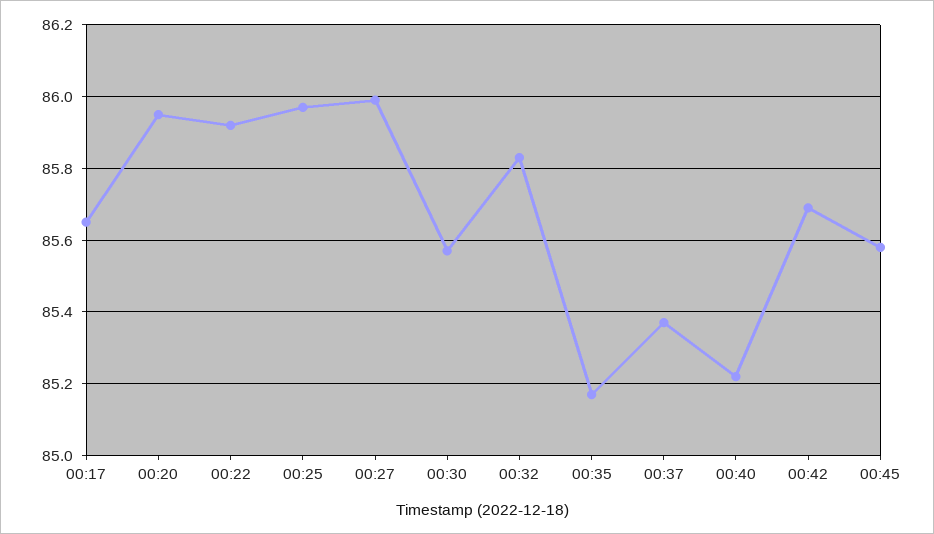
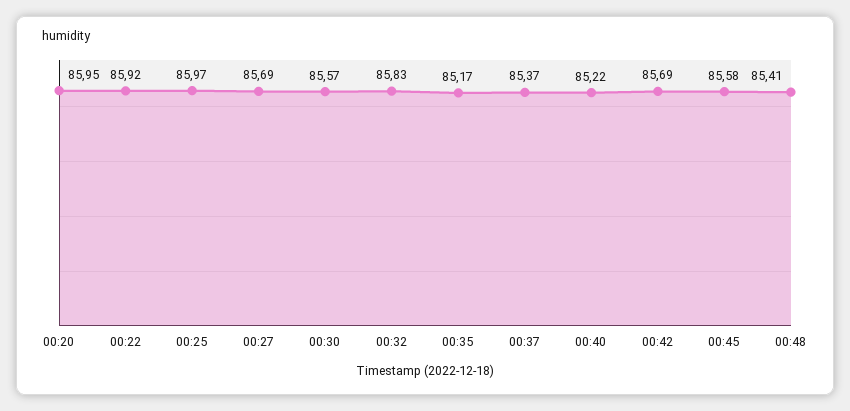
00:17: 85.65 -> none
00:27: 86 -> 85.69
00:48: none -> 85.41

